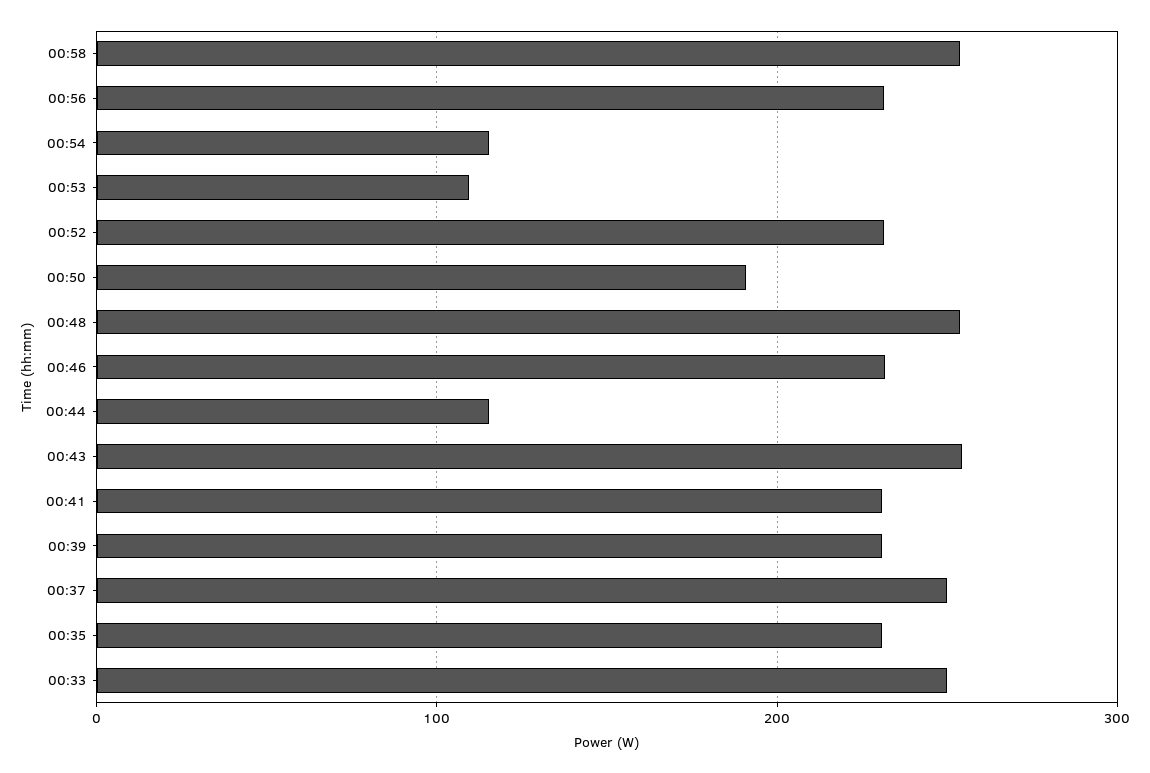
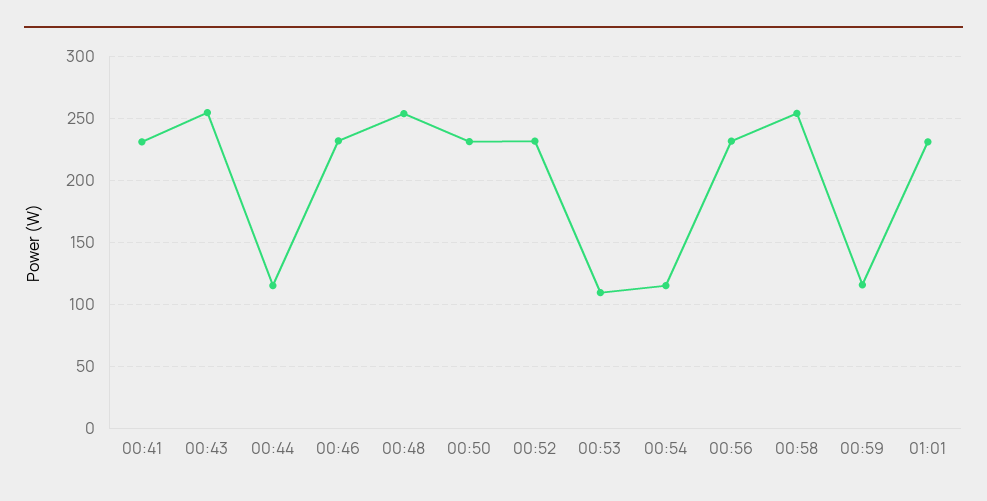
00:50: 190 -> 230
00:39: 230 -> none
00:37: 250 -> none
00:35: 230 -> none
00:33: 250 -> none
00:59: none -> 115
01:01: none -> 230

